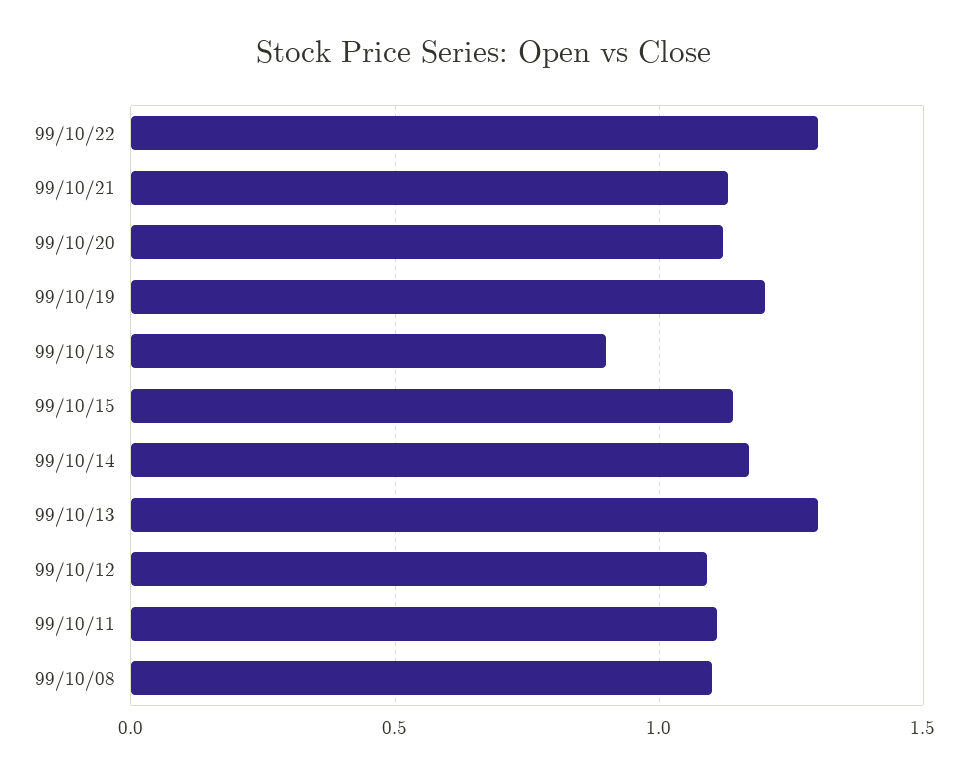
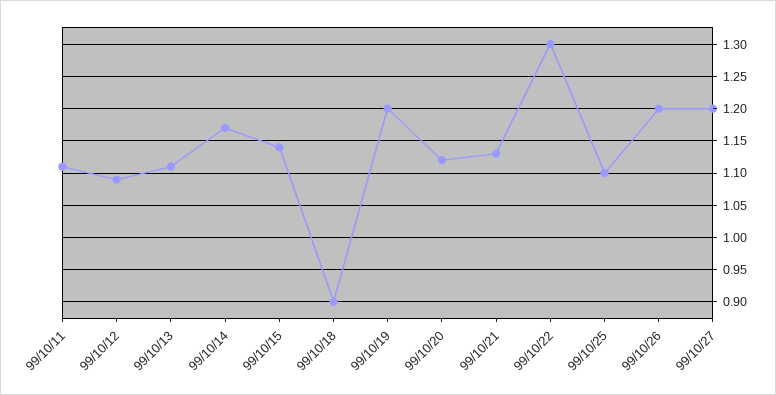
99/10/13: 1.3 -> 1.11
99/10/08: 1.1 -> none
99/10/25: none -> 1.1
99/10/26: none -> 1.2
99/10/27: none -> 1.2

